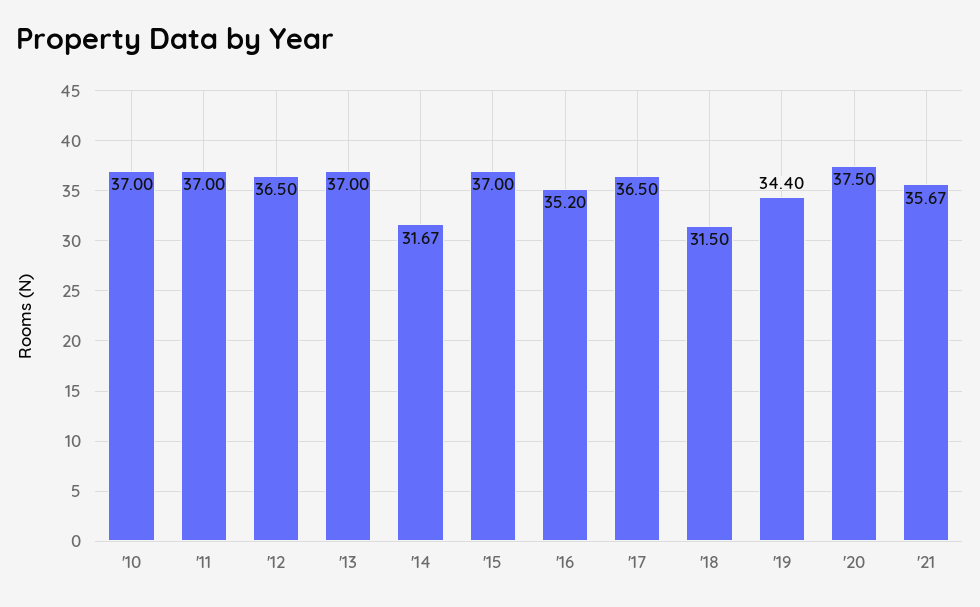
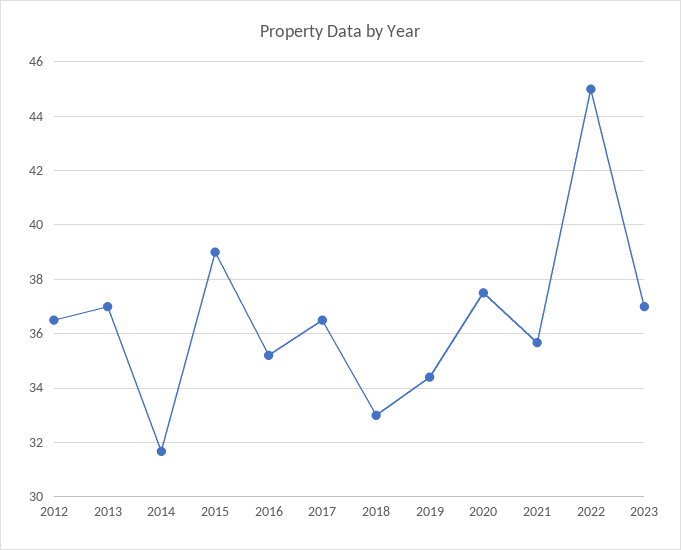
'10: 37 -> none
'11: 37 -> none
'15: 37 -> 39
'18: 31.5 -> 33
2022: none -> 45
2023: none -> 37

